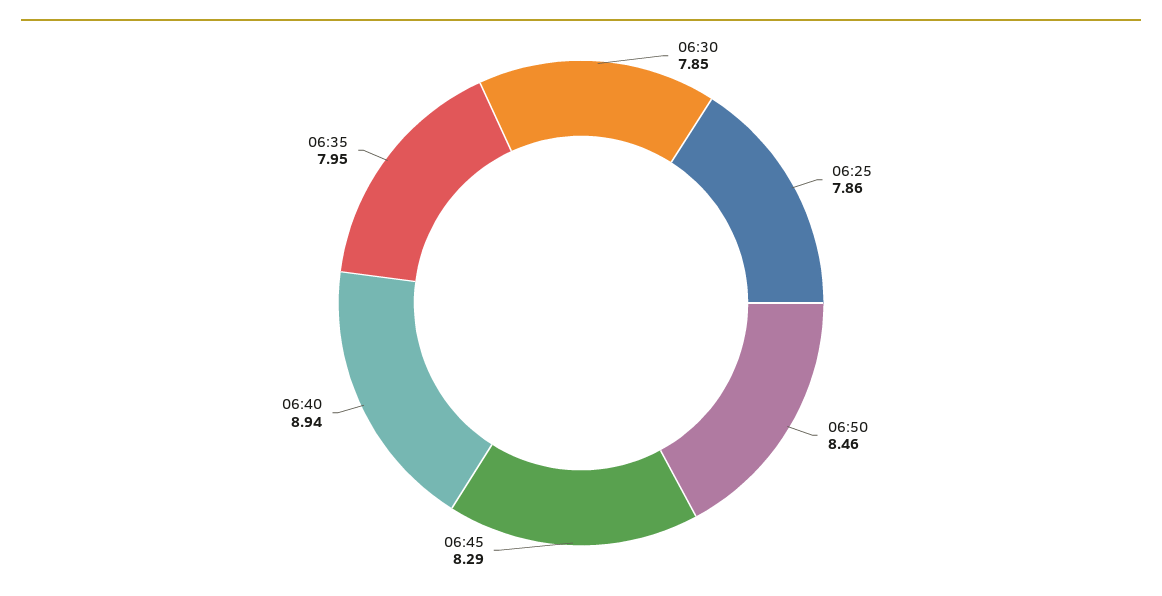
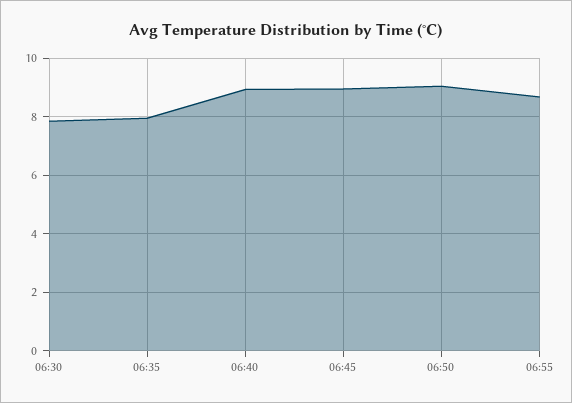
06:25: 7.86 -> none
06:50: 8.46 -> 9
06:45: 8.29 -> 9
06:55: none -> 8.75

